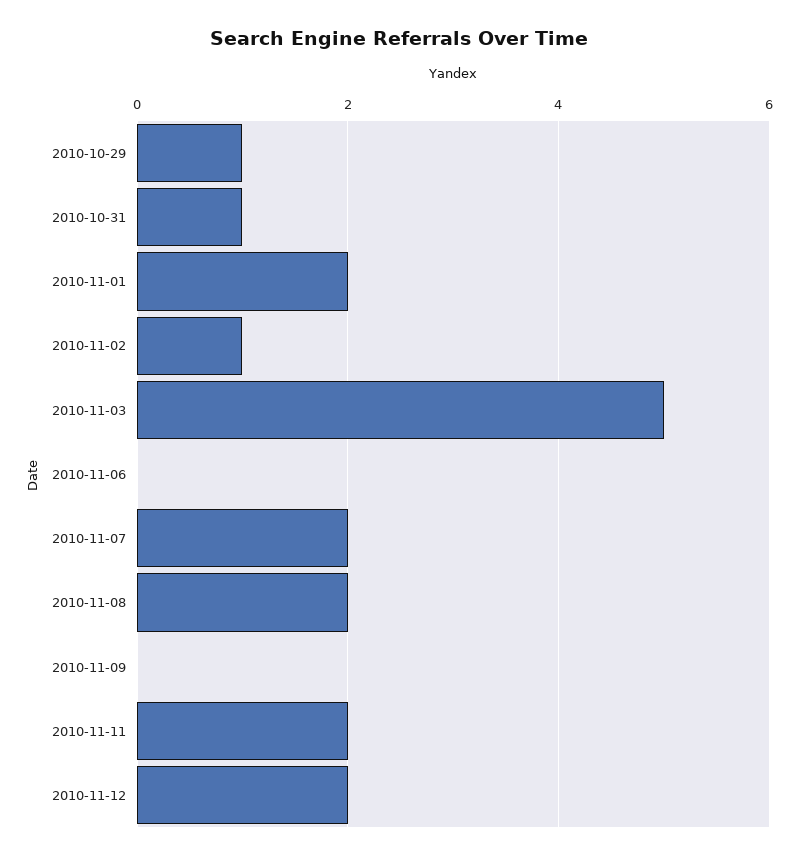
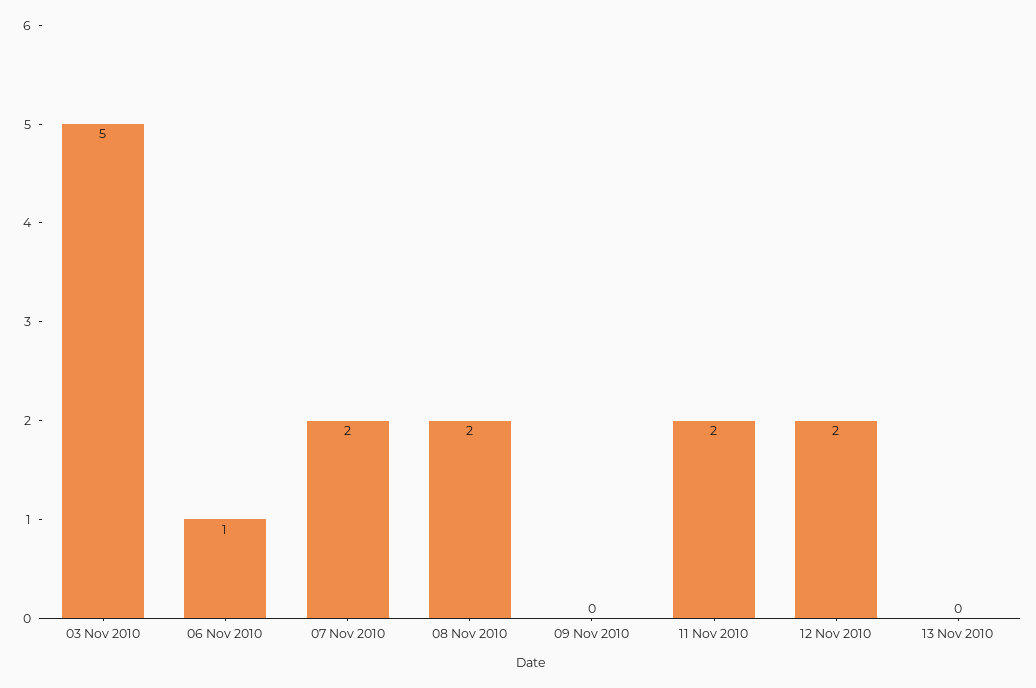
2010-10-29: 1 -> none
2010-10-31: 1 -> none
2010-11-01: 2 -> none
2010-11-02: 1 -> none
2010-11-06: 0 -> 1
13 Nov 2010: none -> 0

